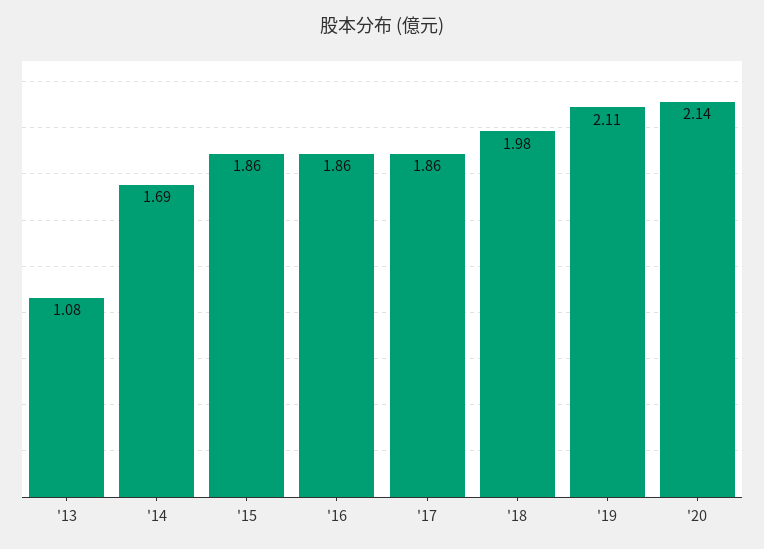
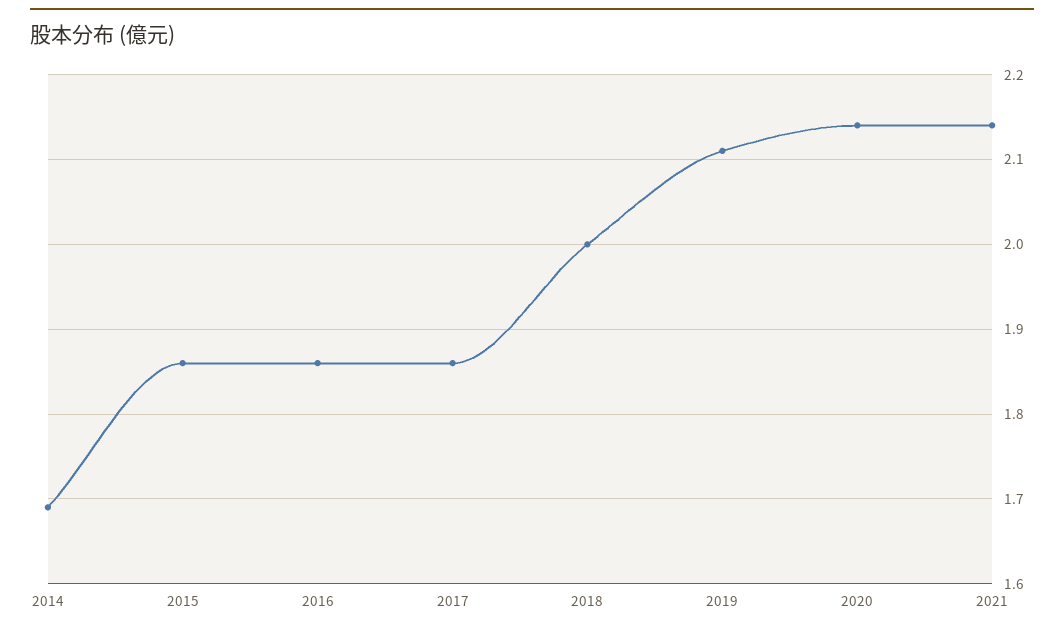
'13: 1.08 -> none
'18: 1.98 -> 2
2021: none -> 2.14

